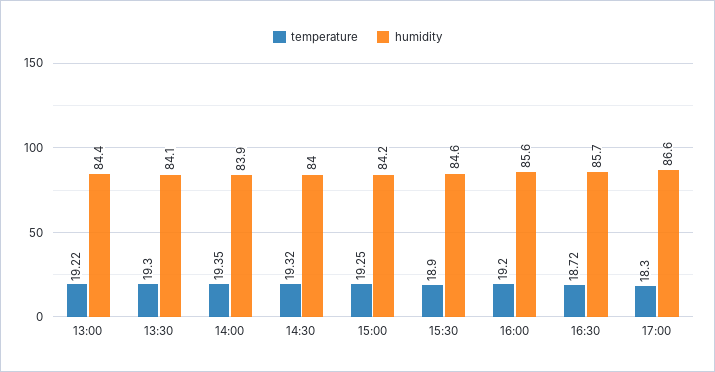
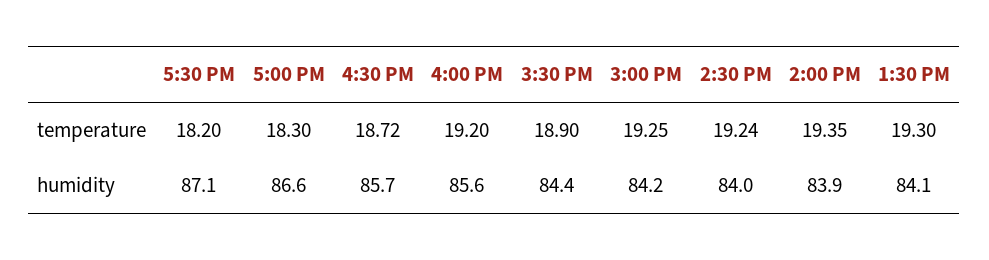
temperature, 13:00: 19.22 -> none
humidity, 13:00: 84.4 -> none
temperature, 14:30: 19.32 -> 19.24
humidity, 15:30: 84.6 -> 84.4
temperature, 5:30 PM: none -> 18.2
humidity, 5:30 PM: none -> 87.1

